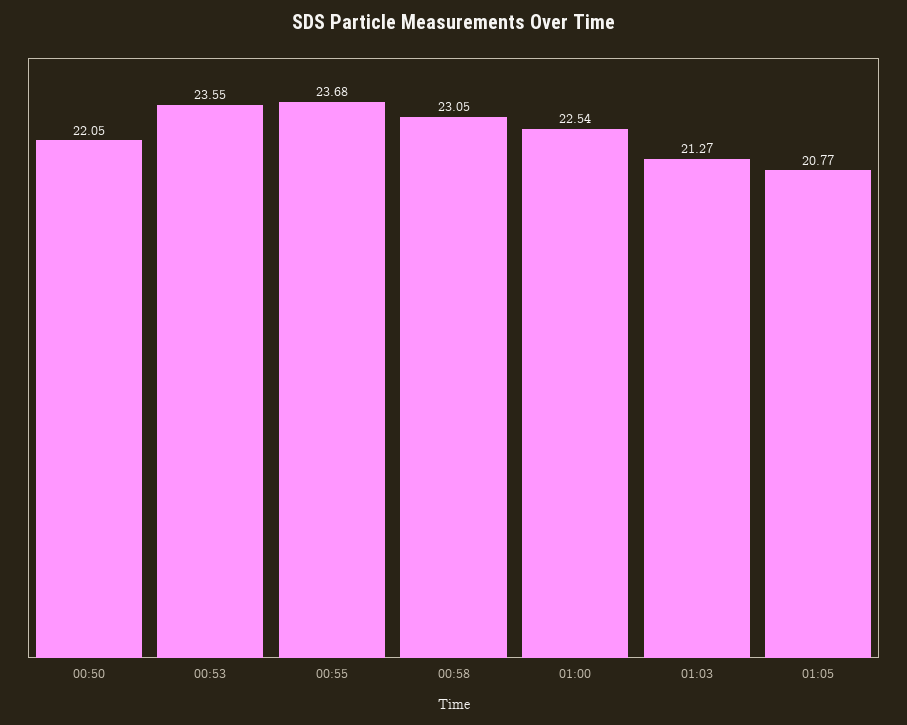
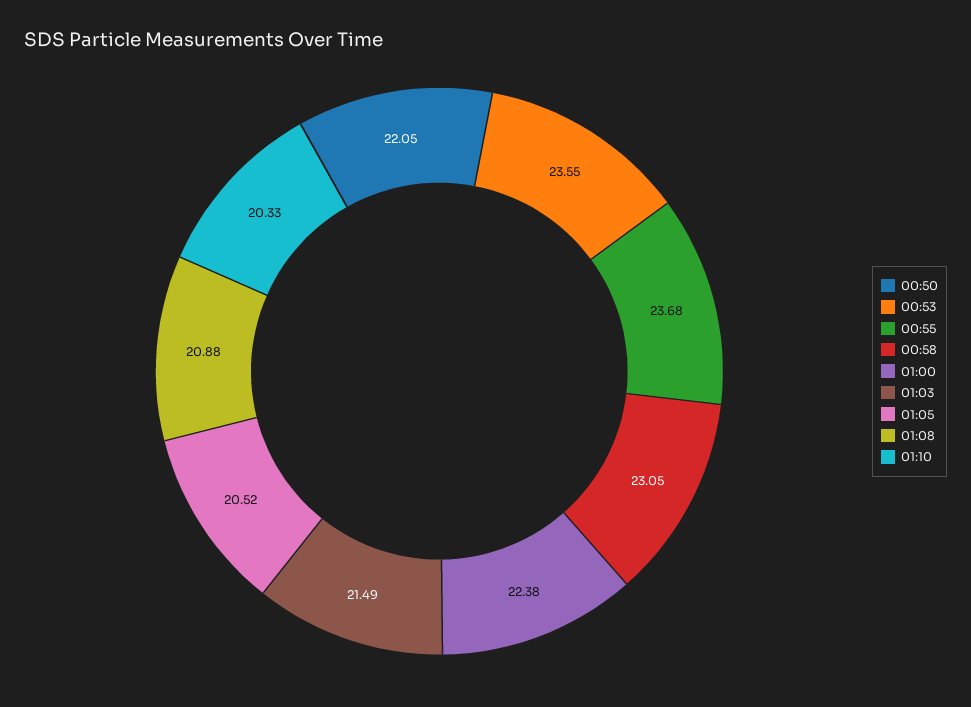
01:00: 22.54 -> 22.38
01:03: 21.27 -> 21.49
01:05: 20.77 -> 20.52
01:08: none -> 20.88
01:10: none -> 20.33

